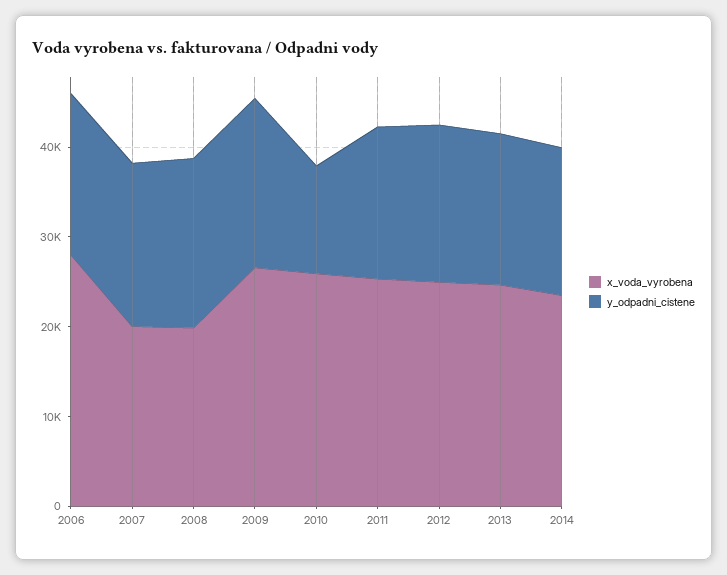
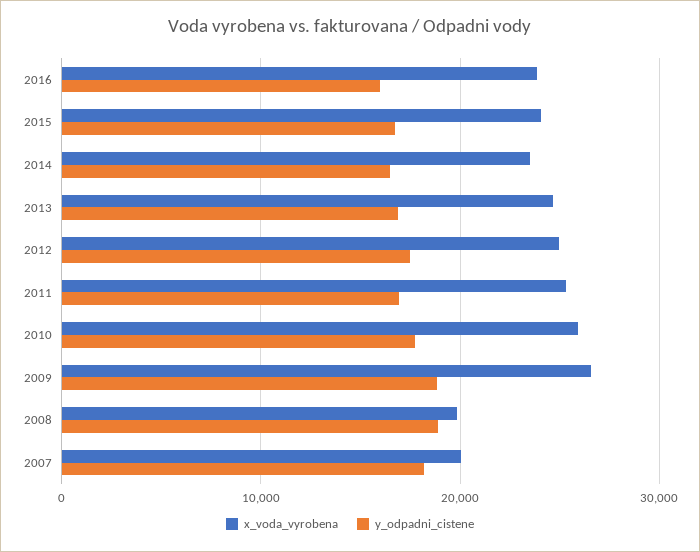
x_voda_vyrobena, 2006: 28000 -> none
y_odpadni_cistene, 2006: 18000 -> none
y_odpadni_cistene, 2010: 12000 -> 18000
x_voda_vyrobena, 2016: none -> 24000
y_odpadni_cistene, 2016: none -> 16000
x_voda_vyrobena, 2015: none -> 24000
y_odpadni_cistene, 2015: none -> 17000

